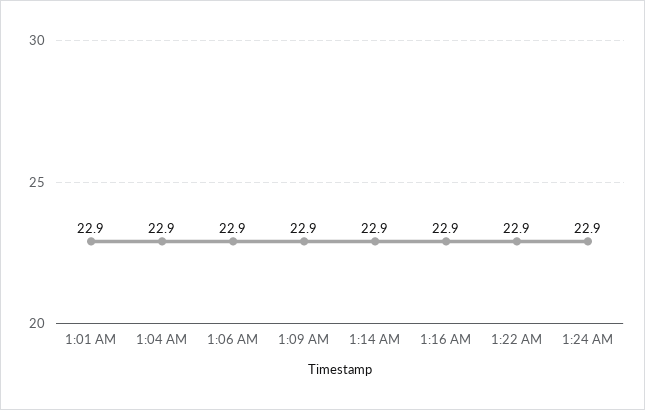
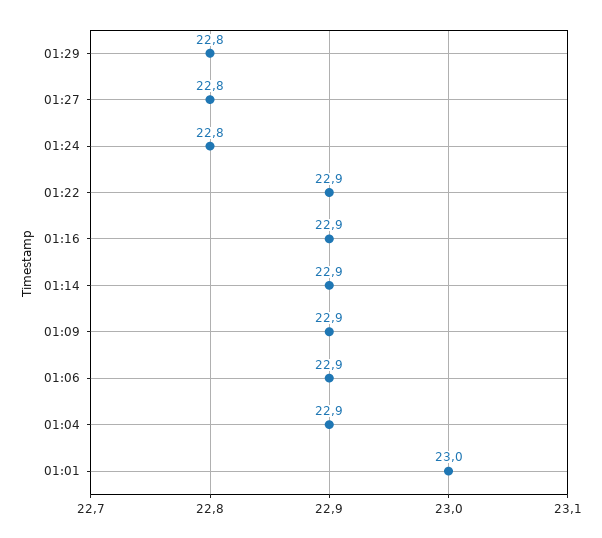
1:01 AM: 22.9 -> 23
1:24 AM: 22.9 -> 22.8
01:29: none -> 22.8
01:27: none -> 22.8

